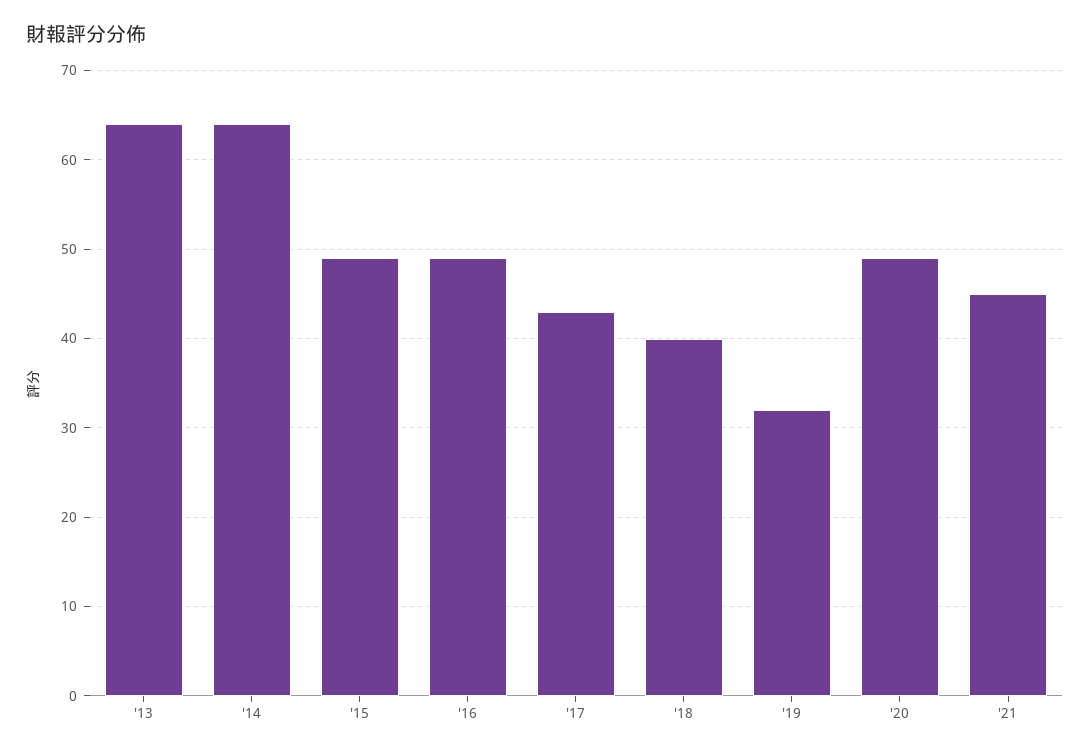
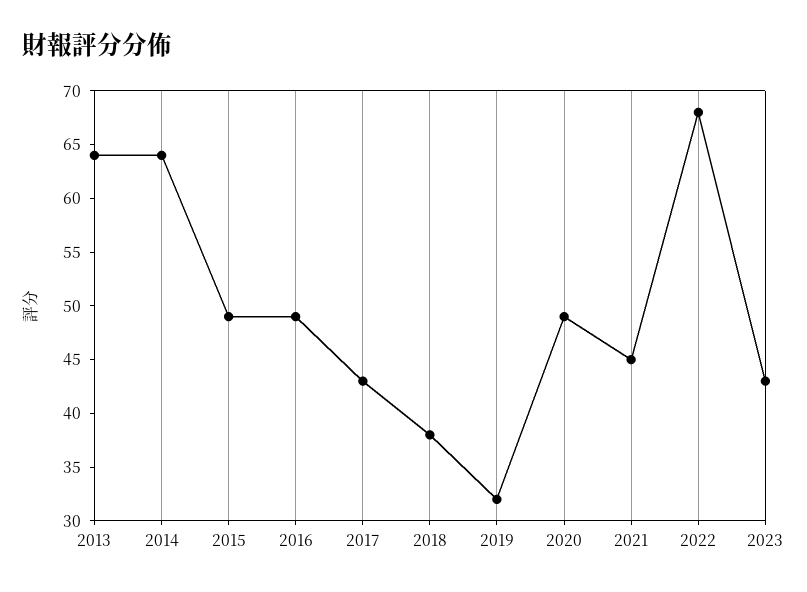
'18: 40 -> 38
2022: none -> 68
2023: none -> 43

